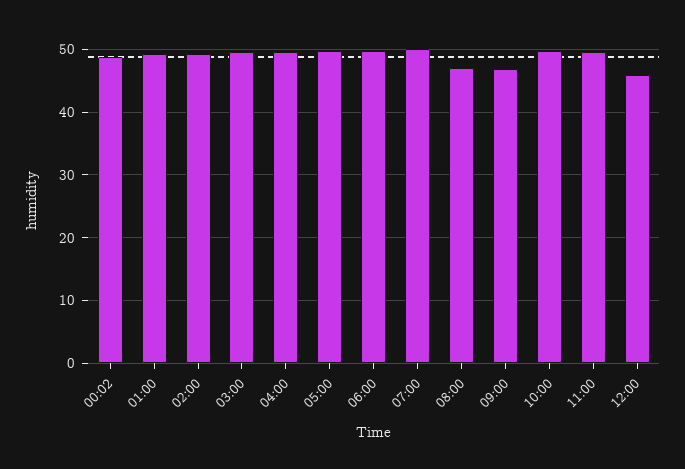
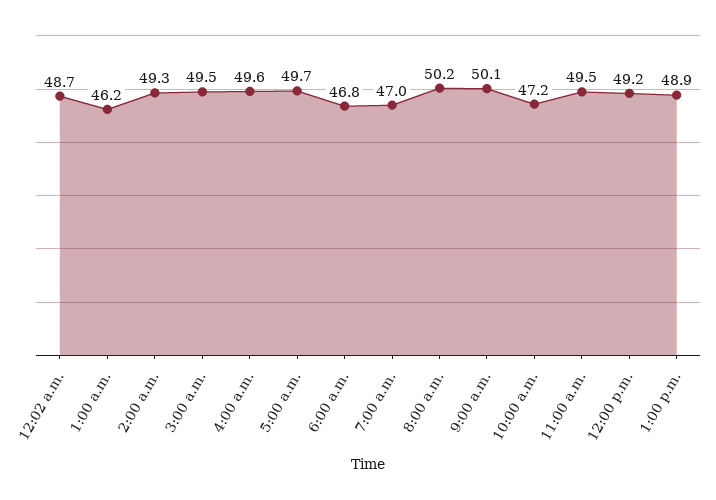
01:00: 49 -> 46.2
06:00: 50 -> 46.8
07:00: 50 -> 47
08:00: 47 -> 50.2
09:00: 47 -> 50.1
10:00: 50 -> 47.2
12:00: 46 -> 49.2
1:00 p.m.: none -> 48.9

